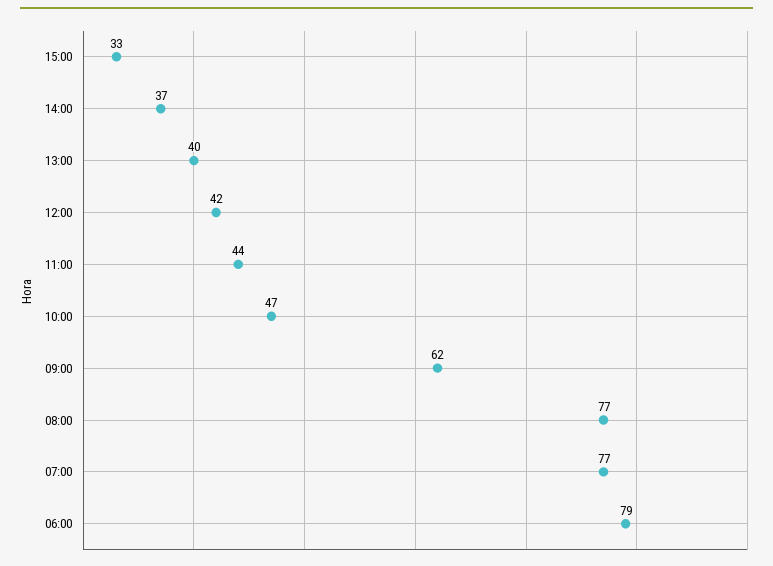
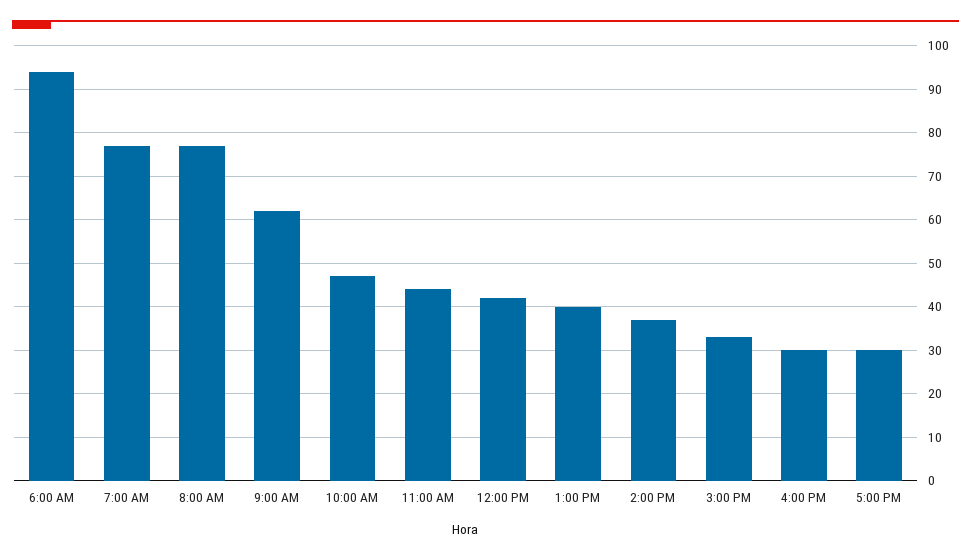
06:00: 79 -> 95
4:00 PM: none -> 30
5:00 PM: none -> 30

